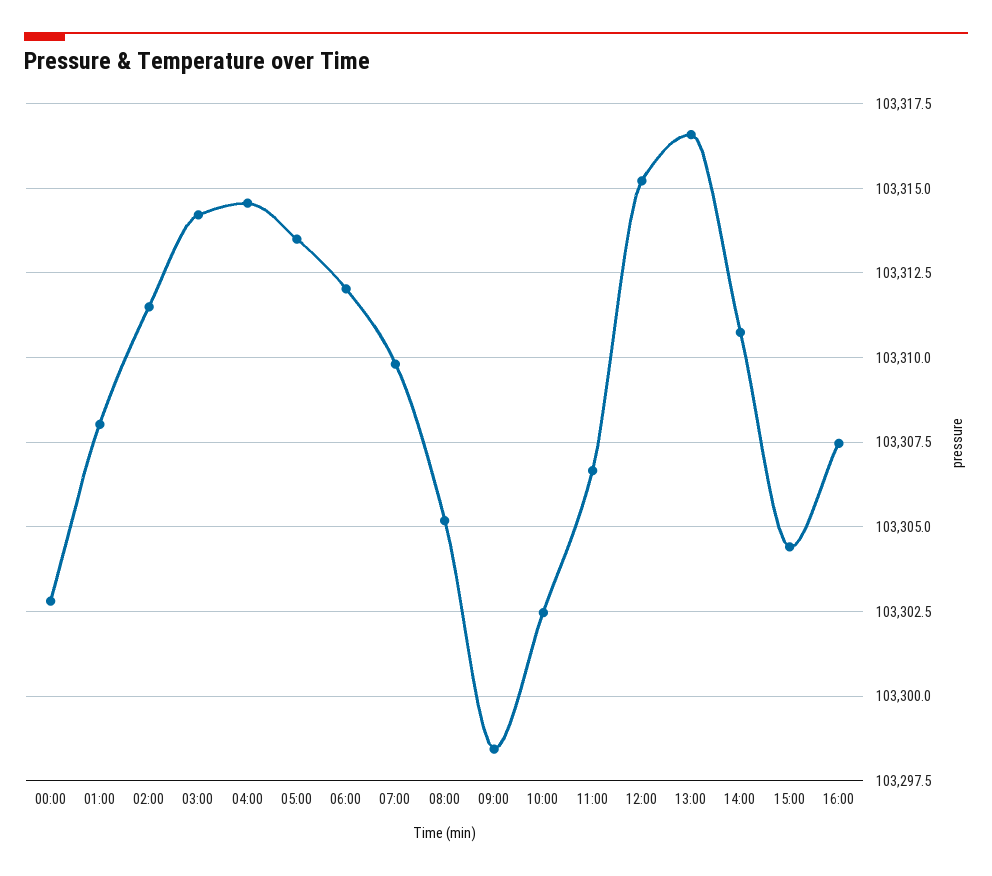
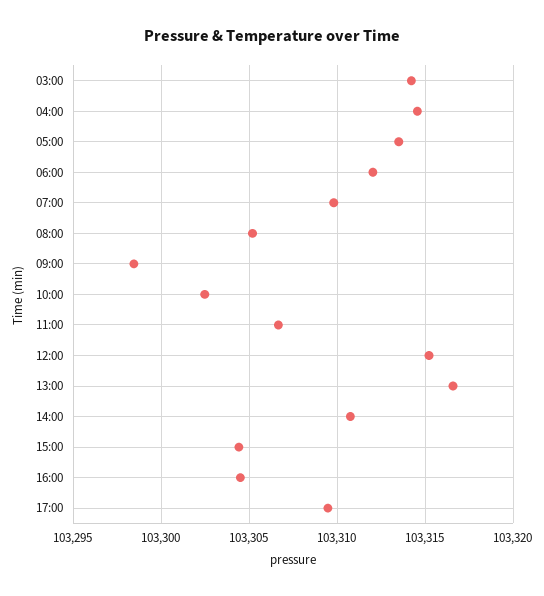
00:00: 103302.75 -> none
01:00: 103308 -> none
02:00: 103311.5 -> none
16:00: 103307.5 -> 103304.5
17:00: none -> 103309.5

